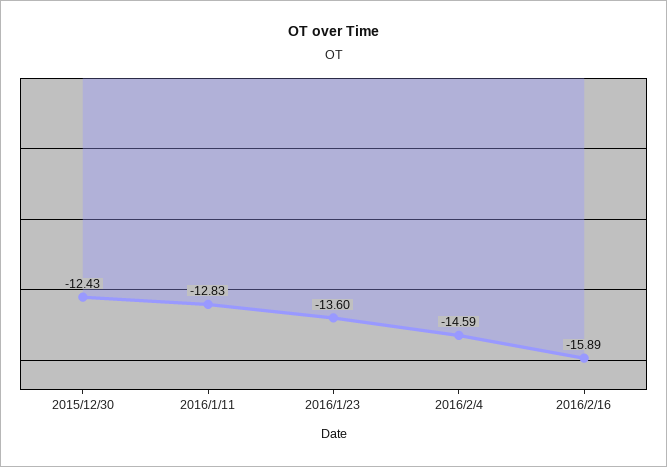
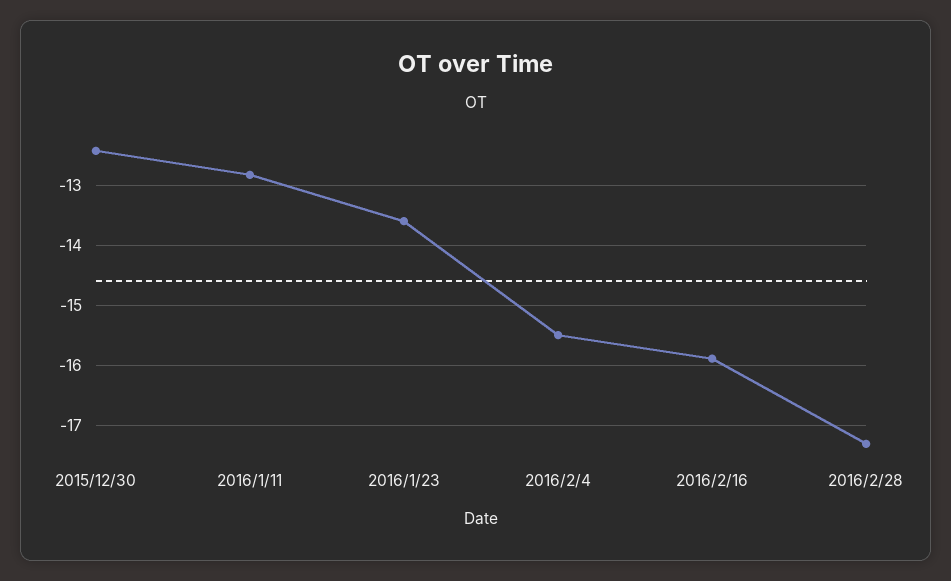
2016/2/4: -14.59 -> -15.5
2016/2/28: none -> -17.3

